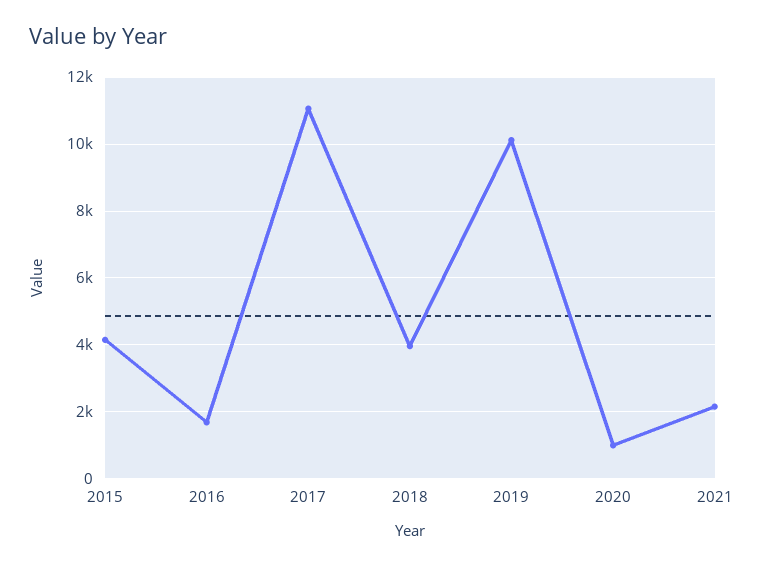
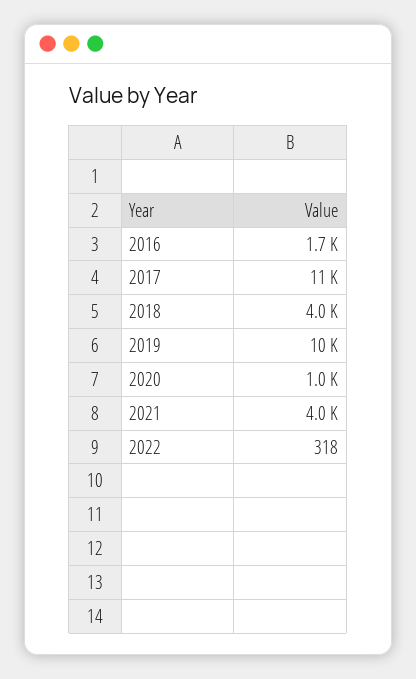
2015: 4200 -> none
2021: 2200 -> 4000
2022: none -> 318

